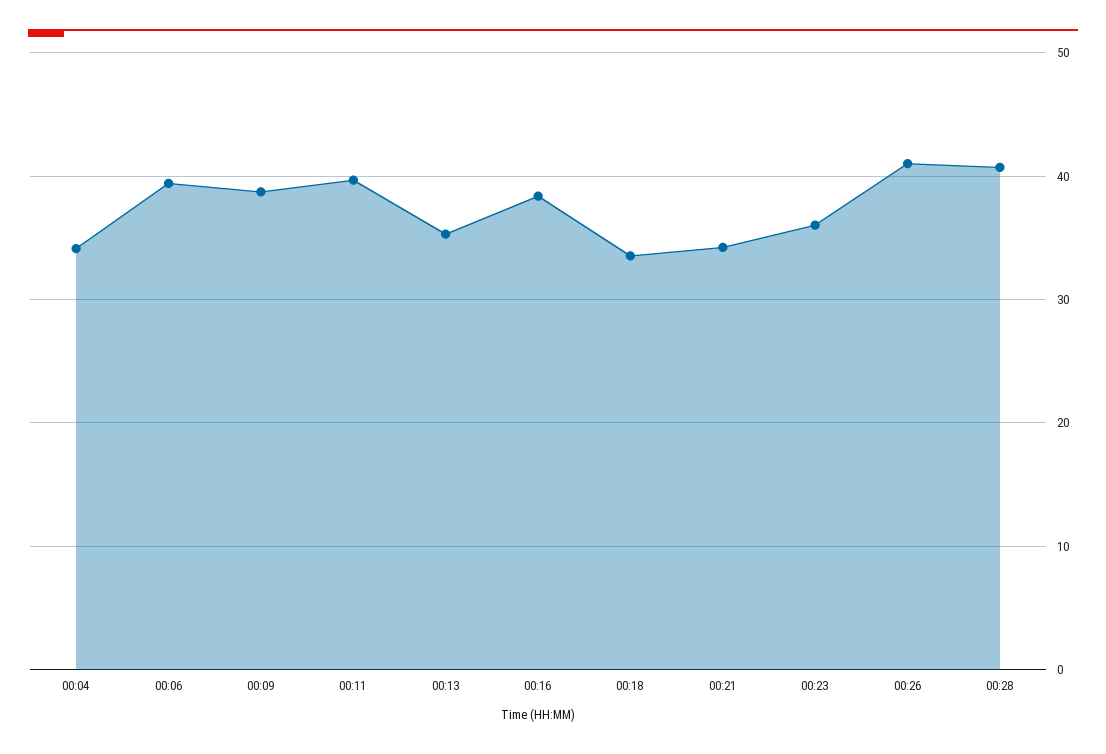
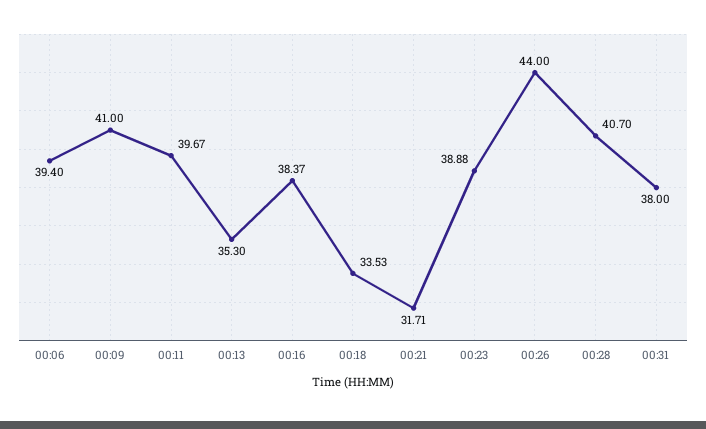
00:04: 34 -> none
00:09: 39 -> 41
00:21: 34 -> 31.71
00:23: 36 -> 38.88
00:26: 41 -> 44
00:31: none -> 38

